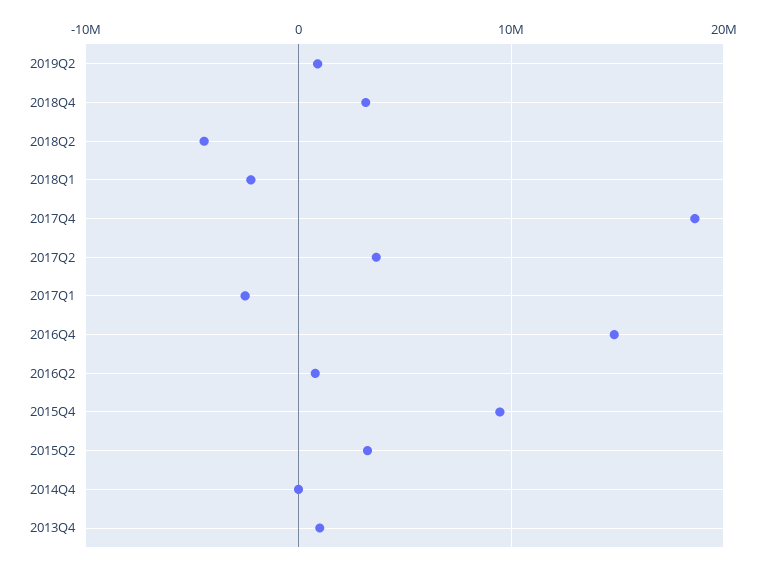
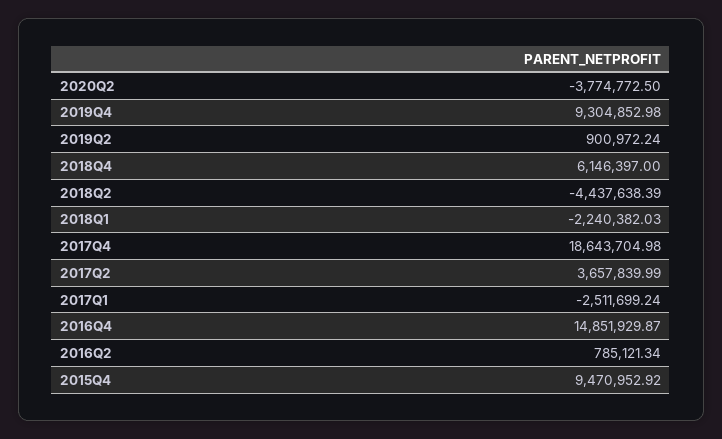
2018Q4: 3000000 -> 6146397
2015Q2: 3000000 -> none
2014Q4: 0 -> none
2013Q4: 1000000 -> none
2020Q2: none -> -3774772.5
2019Q4: none -> 9304852.98

